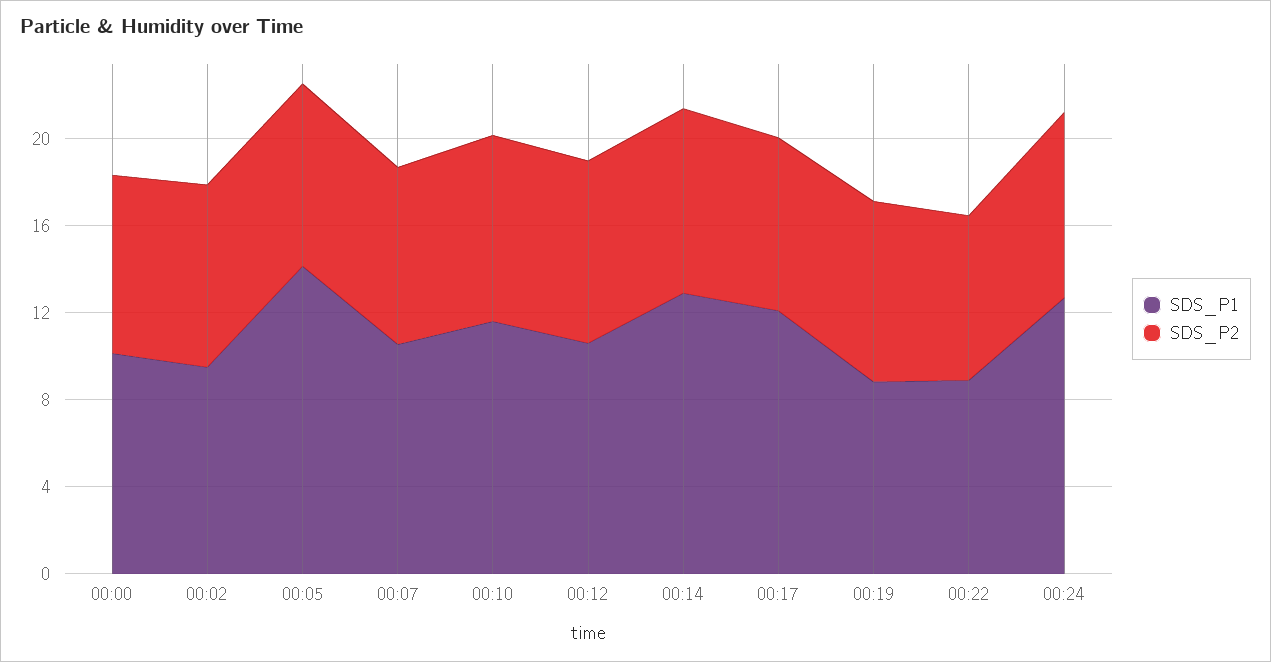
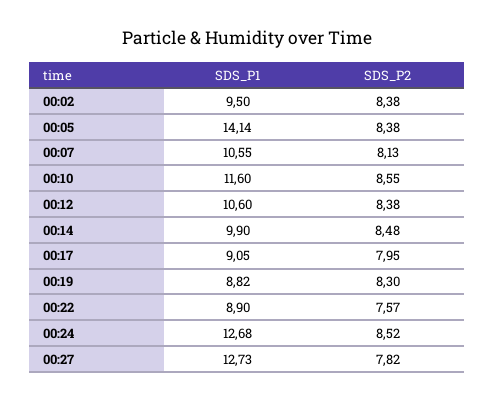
SDS_P1, 00:00: 10 -> none
SDS_P2, 00:00: 8 -> none
SDS_P1, 00:14: 13 -> 9.9
SDS_P1, 00:17: 12 -> 9.05
SDS_P1, 00:27: none -> 12.73
SDS_P2, 00:27: none -> 7.82

